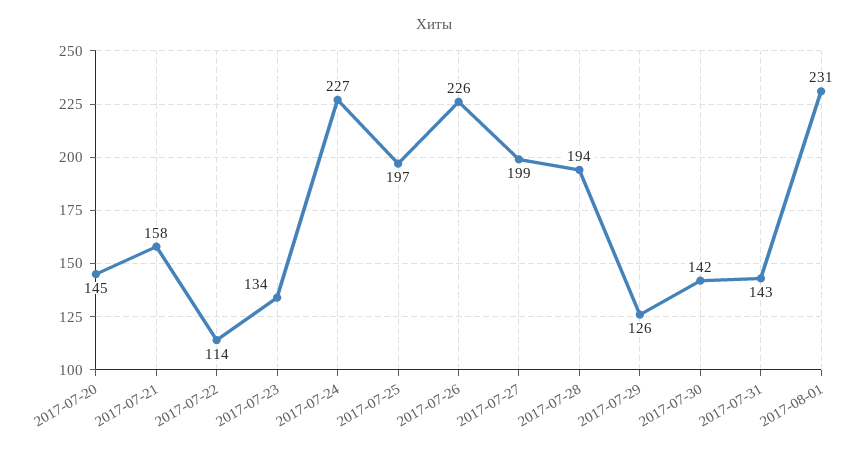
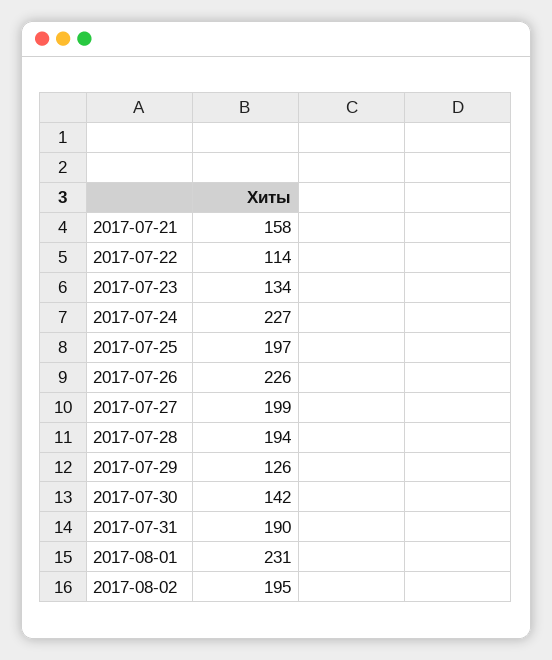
2017-07-20: 145 -> none
2017-07-31: 143 -> 190
2017-08-02: none -> 195

